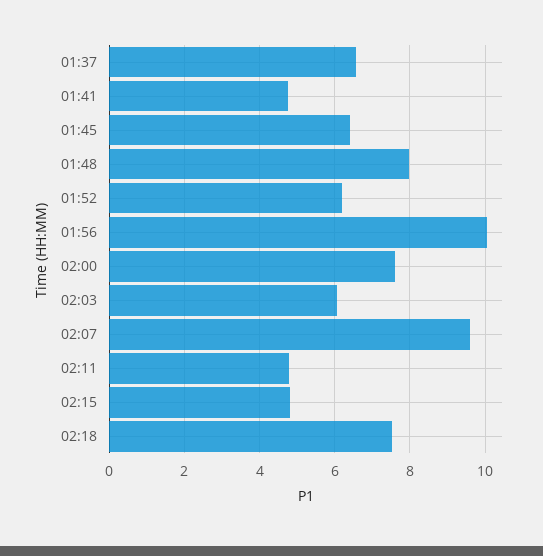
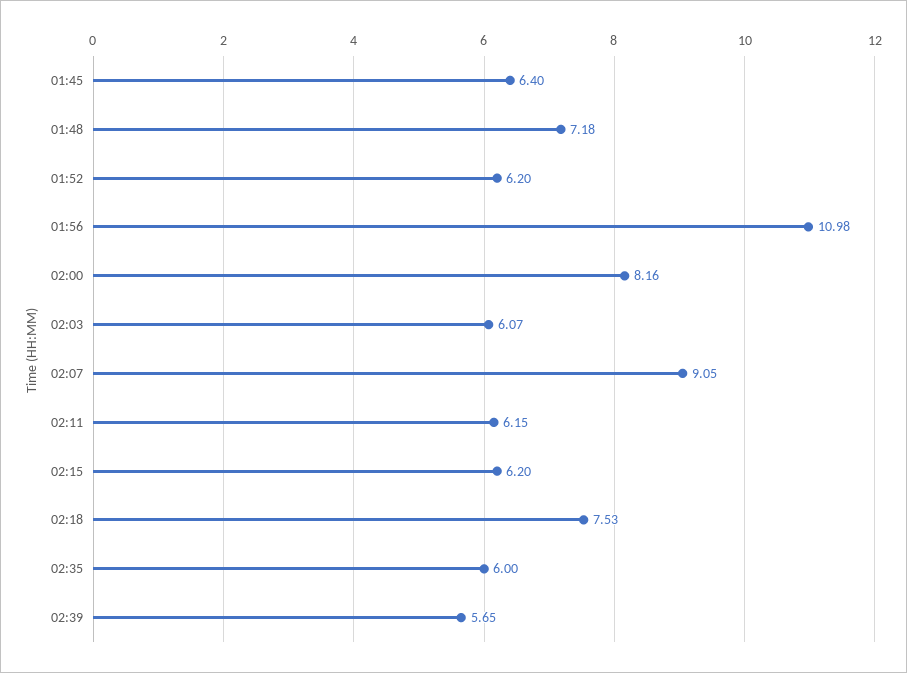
01:37: 6.6 -> none
01:41: 4.8 -> none
01:48: 8 -> 7.18
01:56: 10 -> 10.98
02:00: 7.6 -> 8.16
02:07: 9.6 -> 9.05
02:11: 4.8 -> 6.15
02:15: 4.8 -> 6.2
02:35: none -> 6
02:39: none -> 5.65

